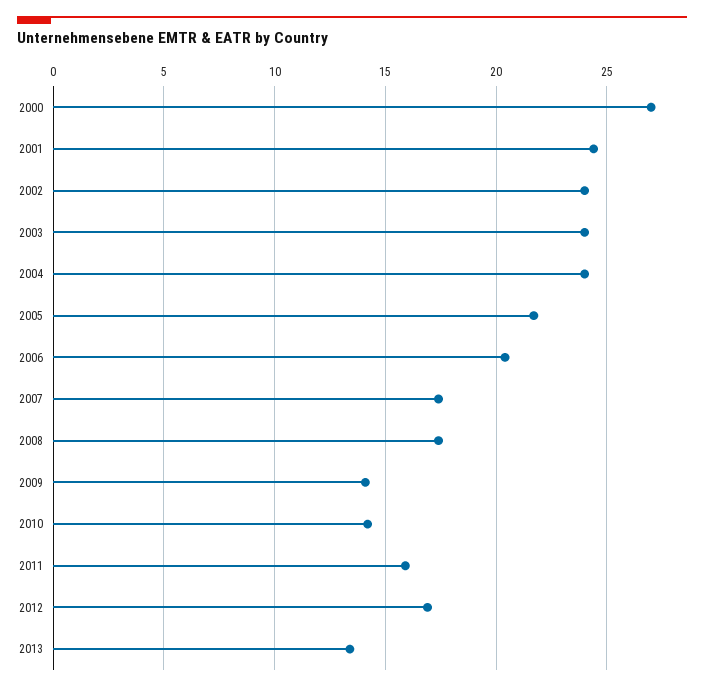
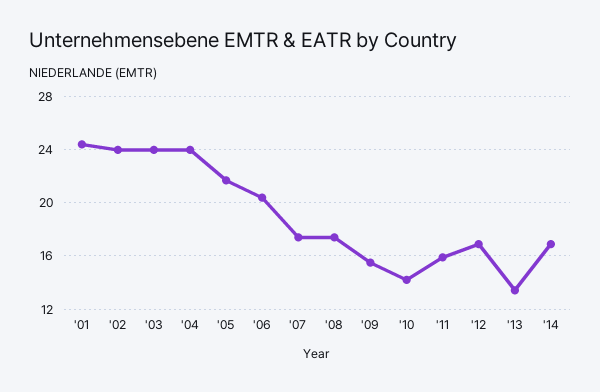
2000: 27 -> none
2009: 14 -> 15.5
'14: none -> 17

